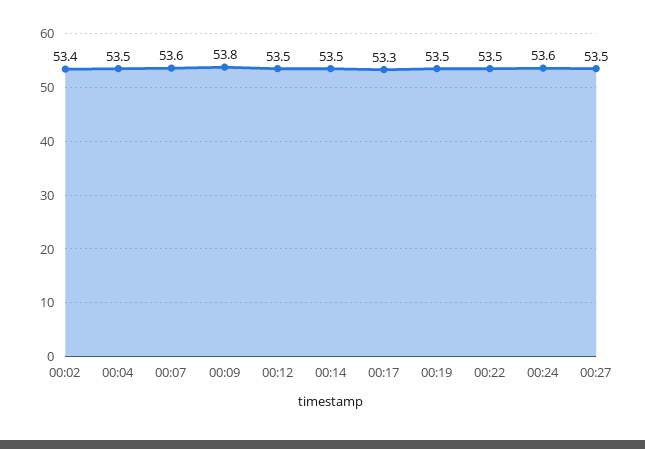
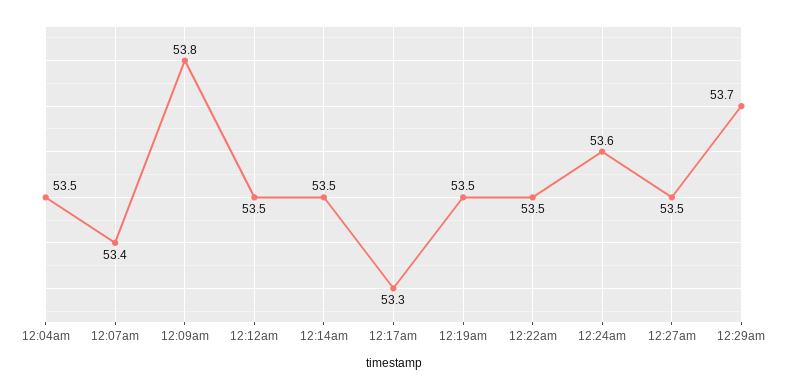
00:02: 53.4 -> none
00:07: 53.6 -> 53.4
12:29am: none -> 53.7

